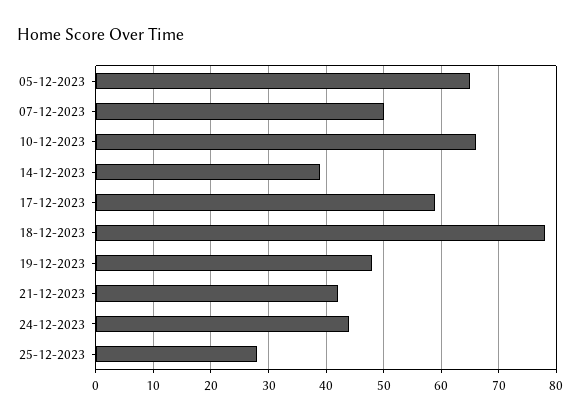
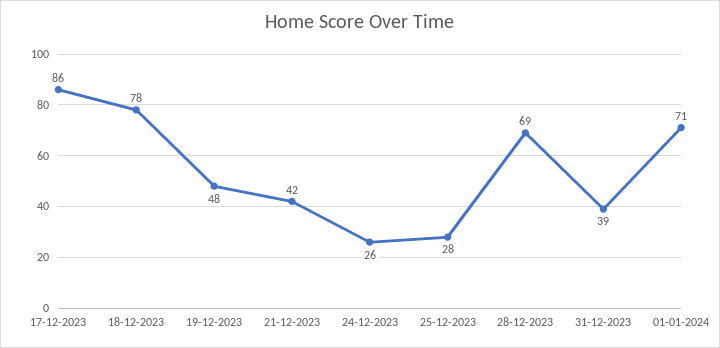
05-12-2023: 65 -> none
07-12-2023: 50 -> none
10-12-2023: 65 -> none
14-12-2023: 40 -> none
17-12-2023: 60 -> 86
24-12-2023: 45 -> 26
28-12-2023: none -> 69
31-12-2023: none -> 39
01-01-2024: none -> 71

